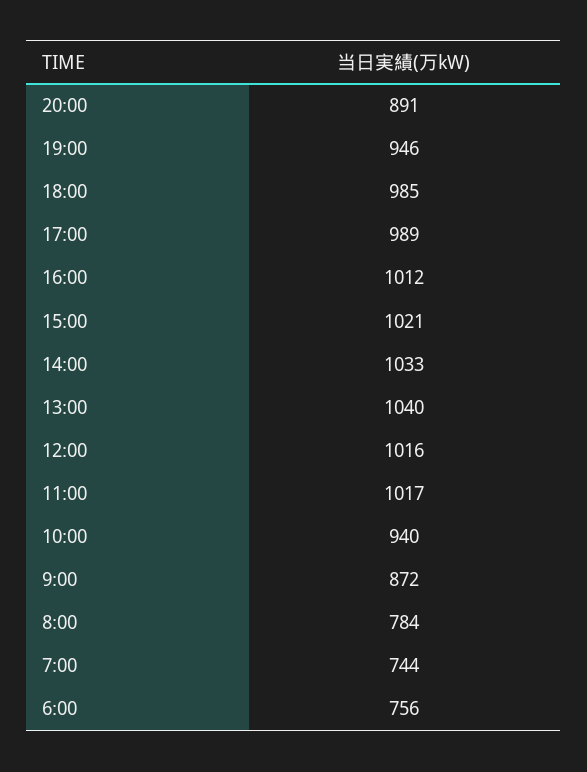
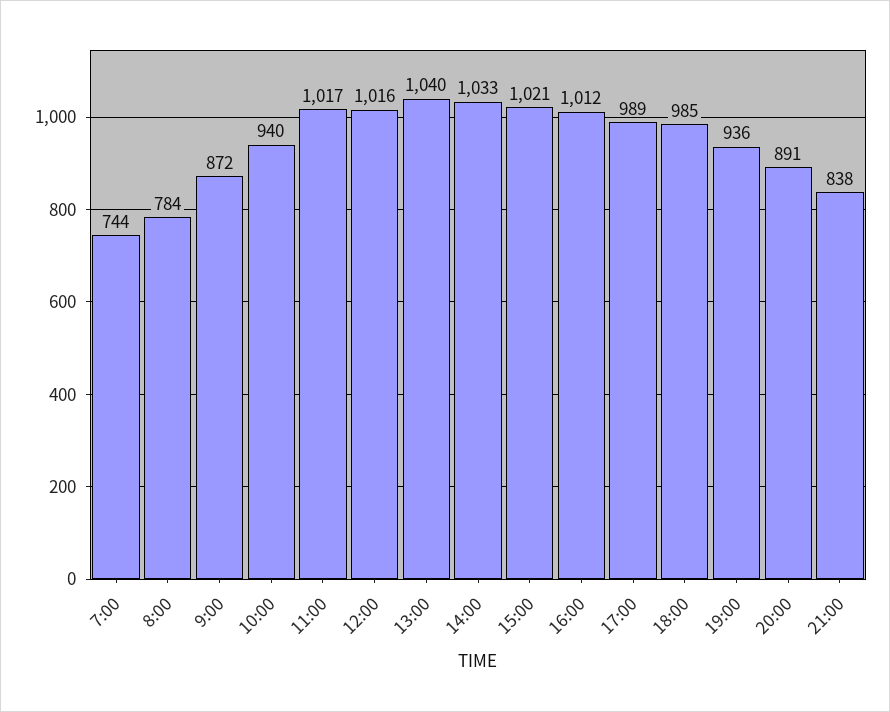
19:00: 946 -> 936
6:00: 756 -> none
21:00: none -> 838

